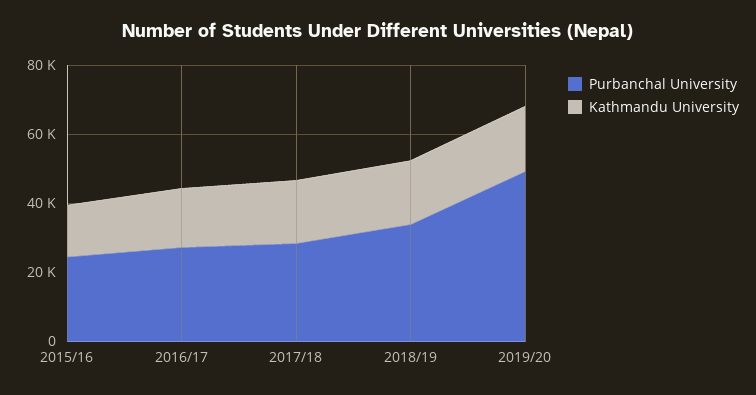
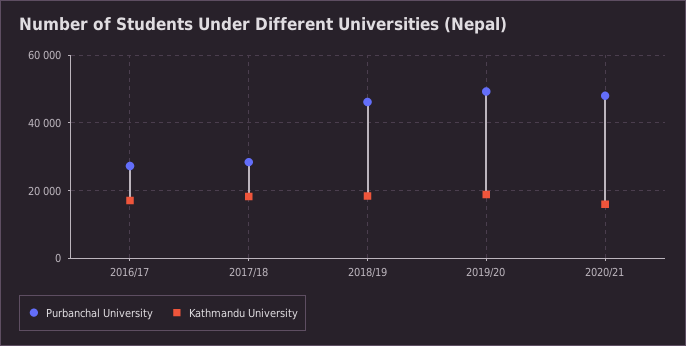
Purbanchal University, 2015/16: 25000 -> none
Kathmandu University, 2015/16: 15000 -> none
Purbanchal University, 2018/19: 35000 -> 46000
Purbanchal University, 2020/21: none -> 48000
Kathmandu University, 2020/21: none -> 16000

